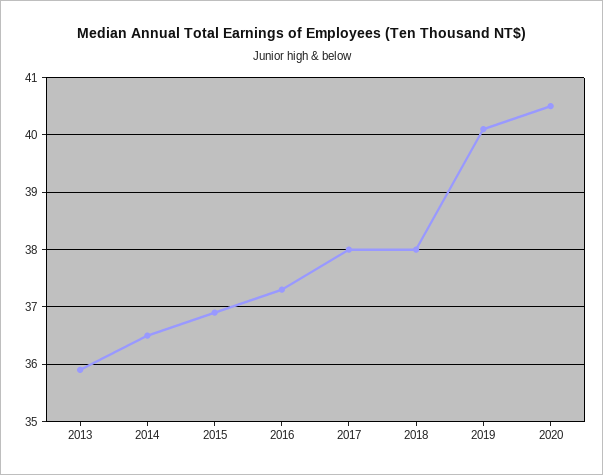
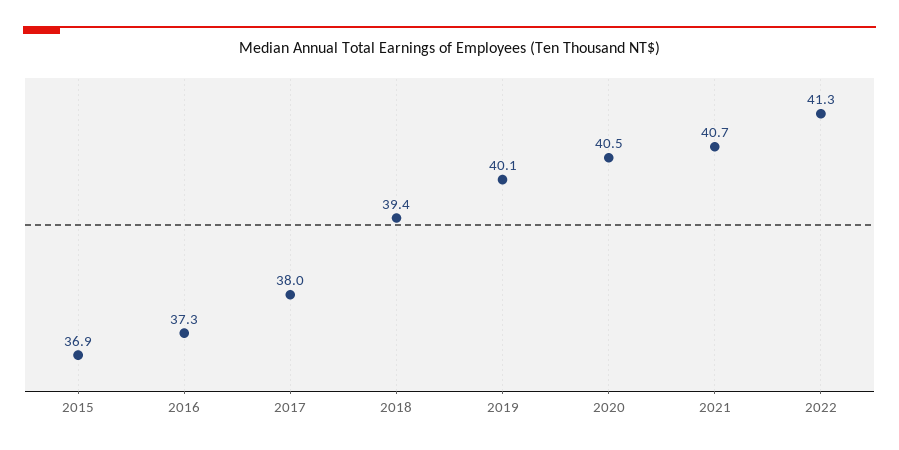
2013: 36 -> none
2014: 36.5 -> none
2018: 38 -> 39.4
2021: none -> 40.7
2022: none -> 41.3

